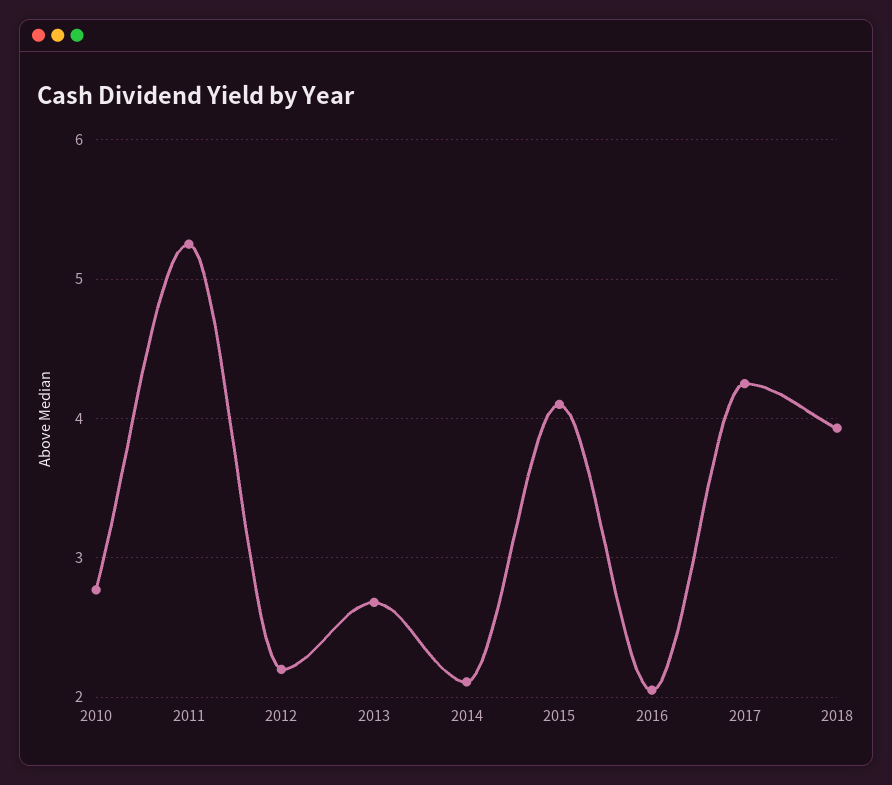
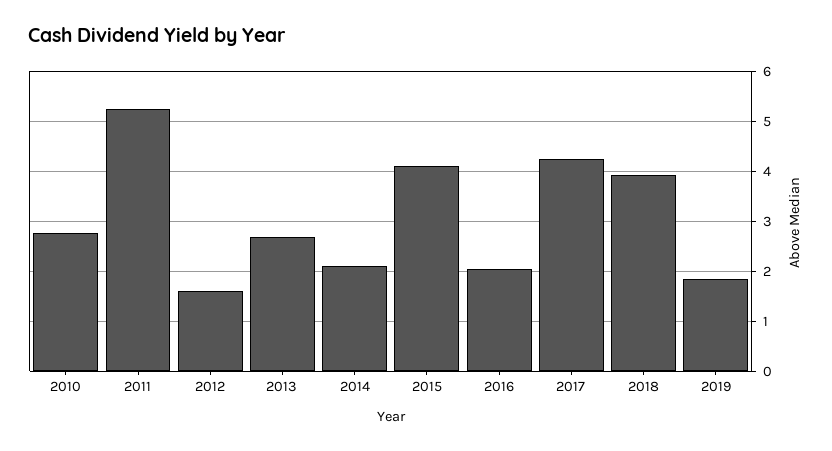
2012: 2.2 -> 1.6
2019: none -> 1.8

